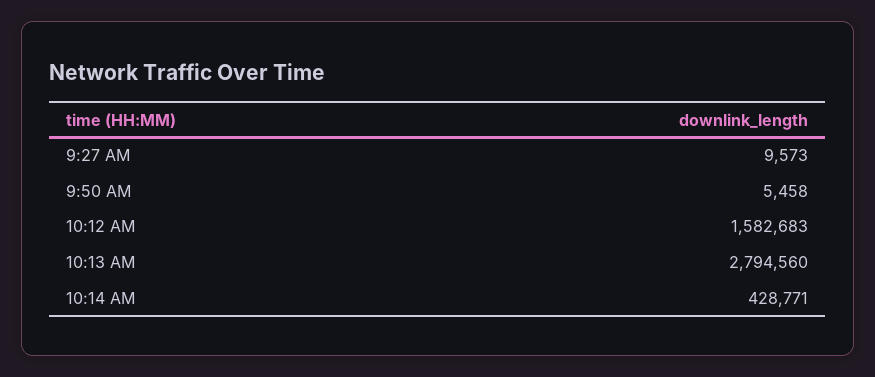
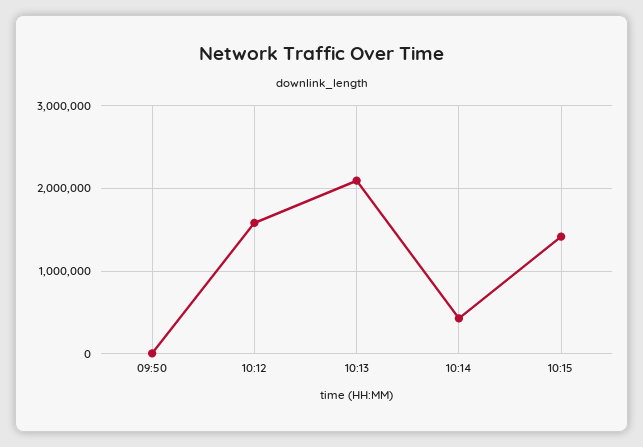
9:27 AM: 9573 -> none
10:13 AM: 2794560 -> 2100000
10:15: none -> 1400000

